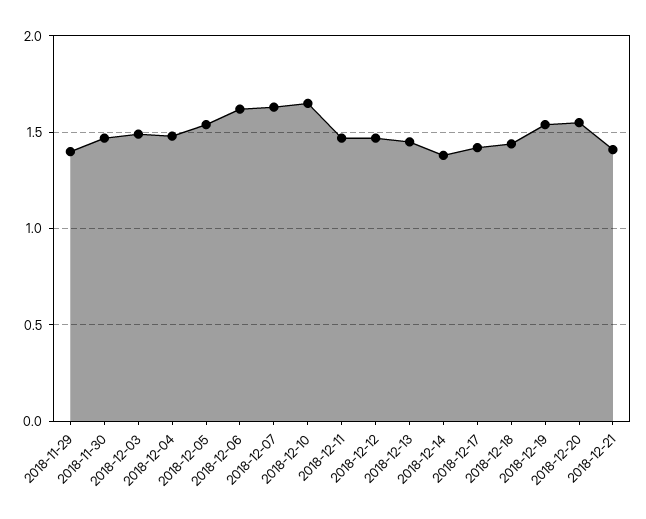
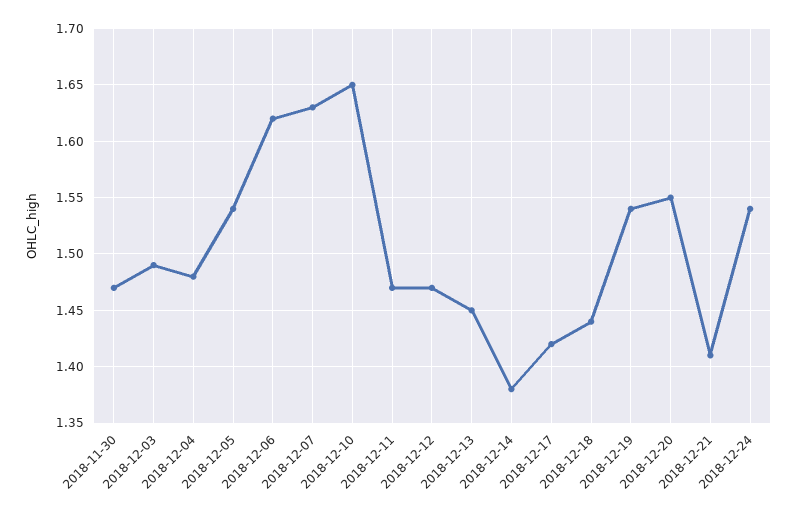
2018-11-29: 1.4 -> none
2018-12-24: none -> 1.54

